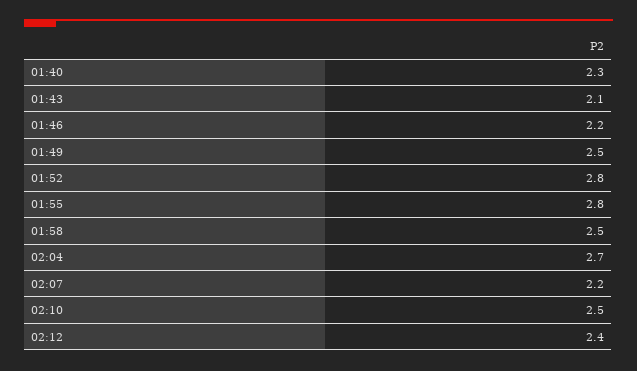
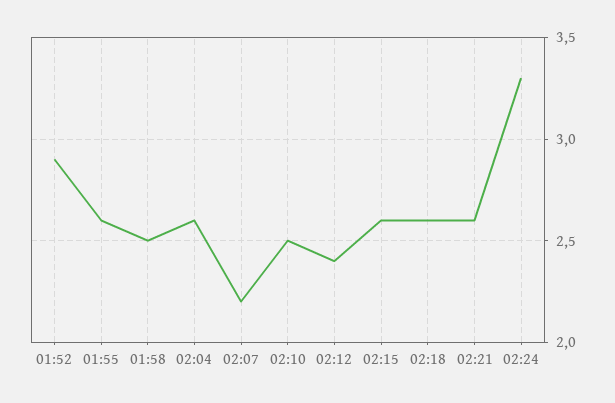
01:40: 2.3 -> none
01:43: 2.1 -> none
01:46: 2.2 -> none
01:49: 2.5 -> none
01:52: 2.8 -> 2.9
01:55: 2.8 -> 2.6
02:04: 2.7 -> 2.6
02:15: none -> 2.6
02:18: none -> 2.6
02:21: none -> 2.6
02:24: none -> 3.3

